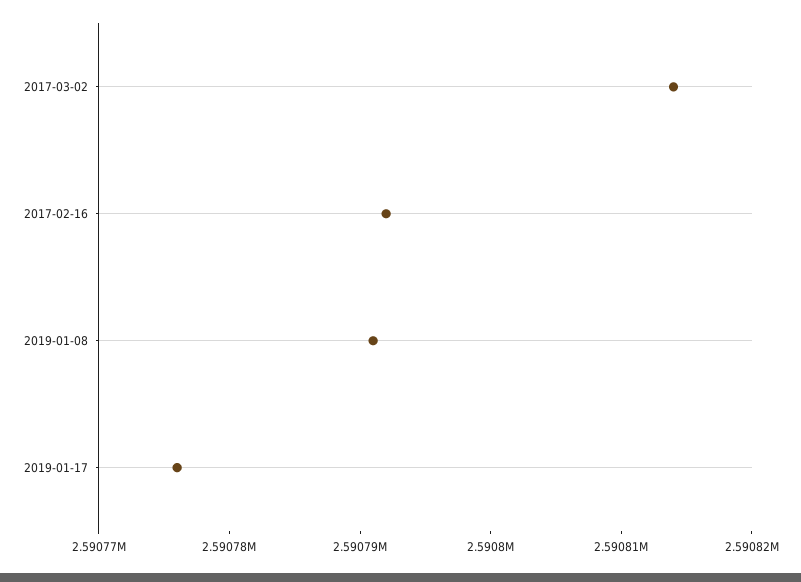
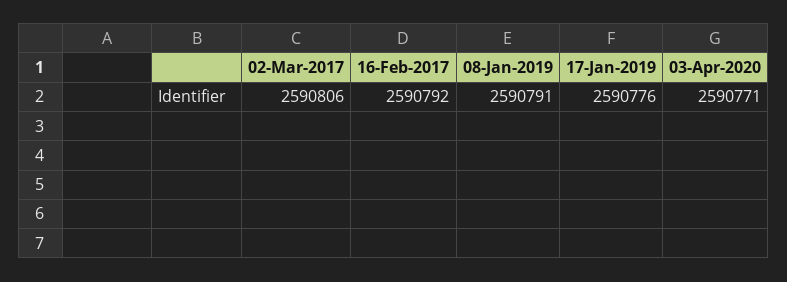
2017-03-02: 2590814 -> 2590806
03-Apr-2020: none -> 2590771

